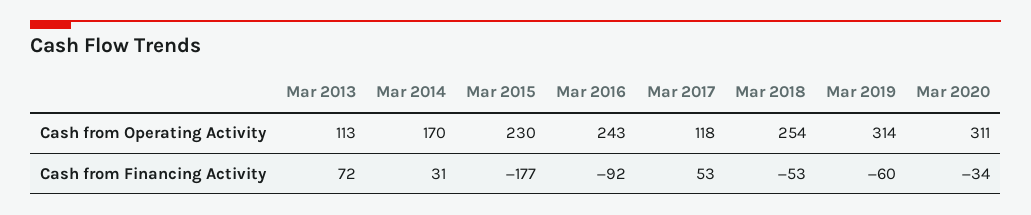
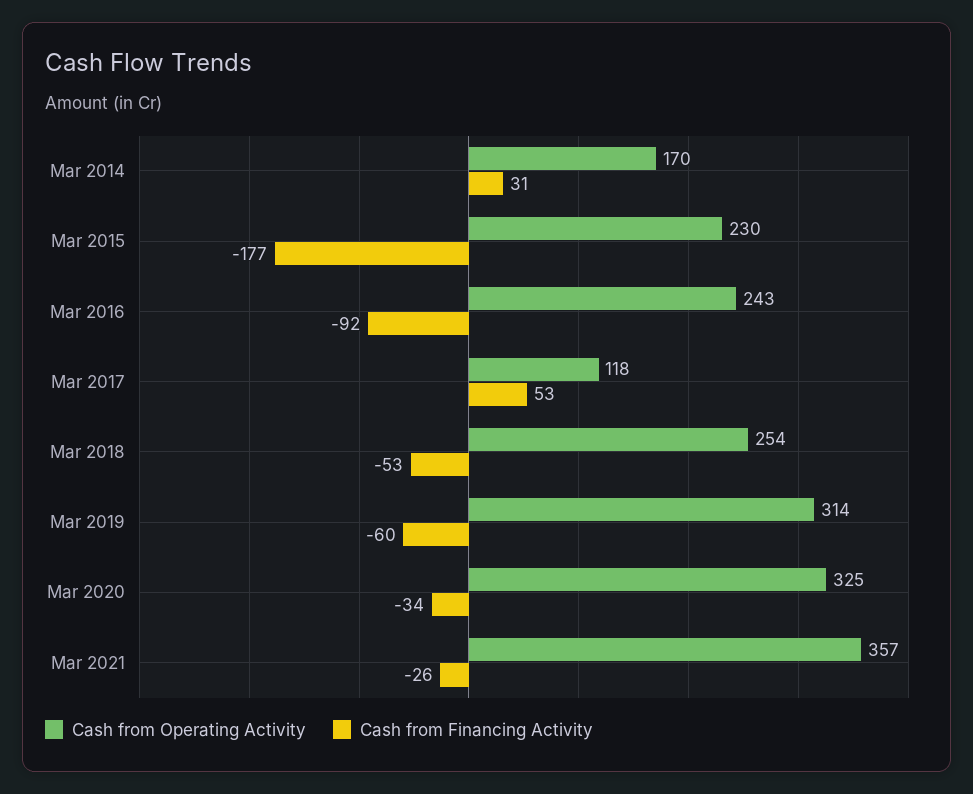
Cash from Operating Activity, Mar 2013: 113 -> none
Cash from Operating Activity, Mar 2020: 311 -> 325
Cash from Financing Activity, Mar 2013: 72 -> none
Cash from Operating Activity, Mar 2021: none -> 357
Cash from Financing Activity, Mar 2021: none -> -26

